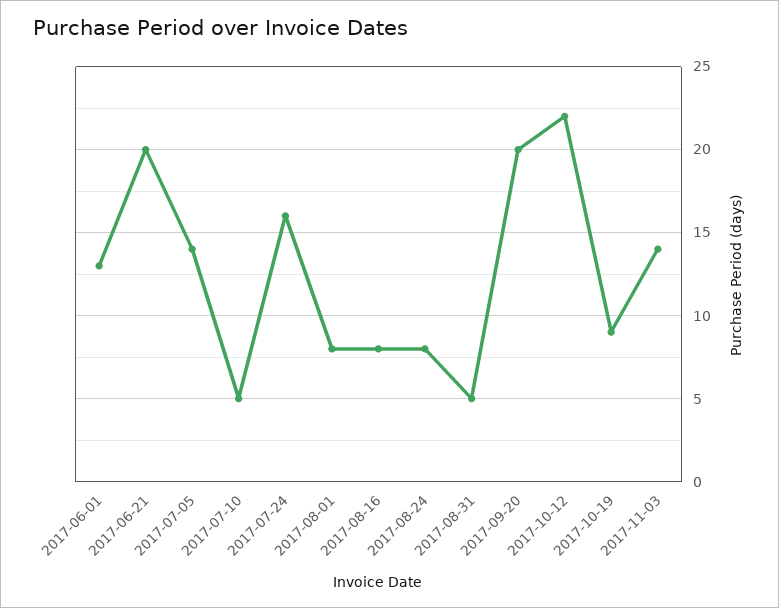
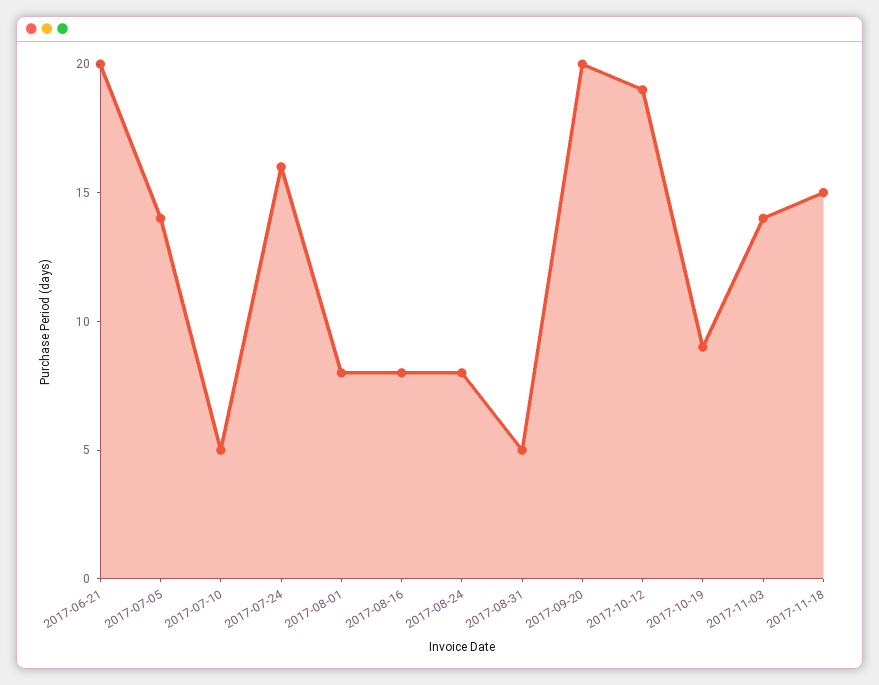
2017-06-01: 13 -> none
2017-10-12: 22 -> 19
2017-11-18: none -> 15

